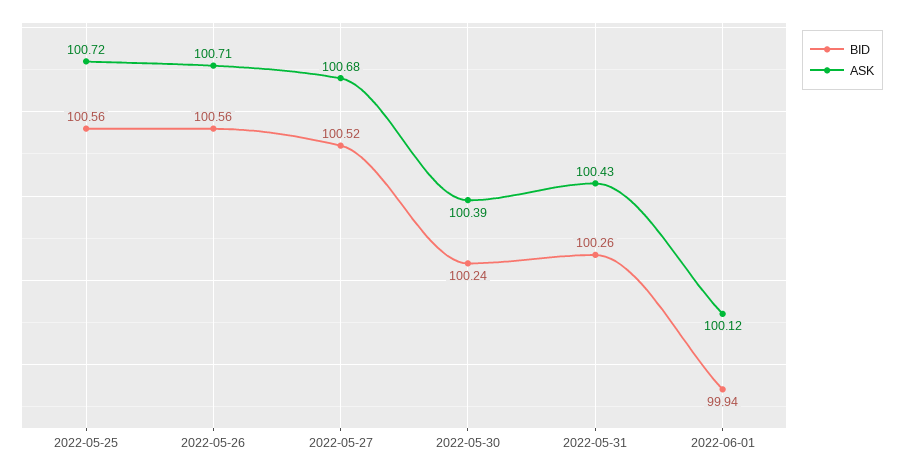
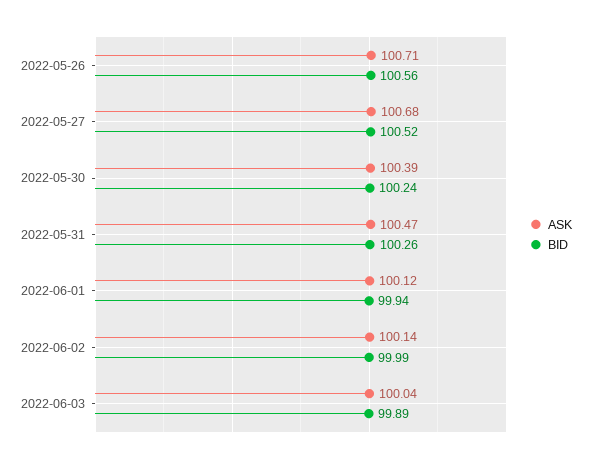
BID, 2022-05-25: 100.56 -> none
ASK, 2022-05-25: 100.72 -> none
ASK, 2022-05-31: 100.43 -> 100.47
ASK, 2022-06-02: none -> 100.14
BID, 2022-06-02: none -> 99.99
ASK, 2022-06-03: none -> 100.04
BID, 2022-06-03: none -> 99.89

